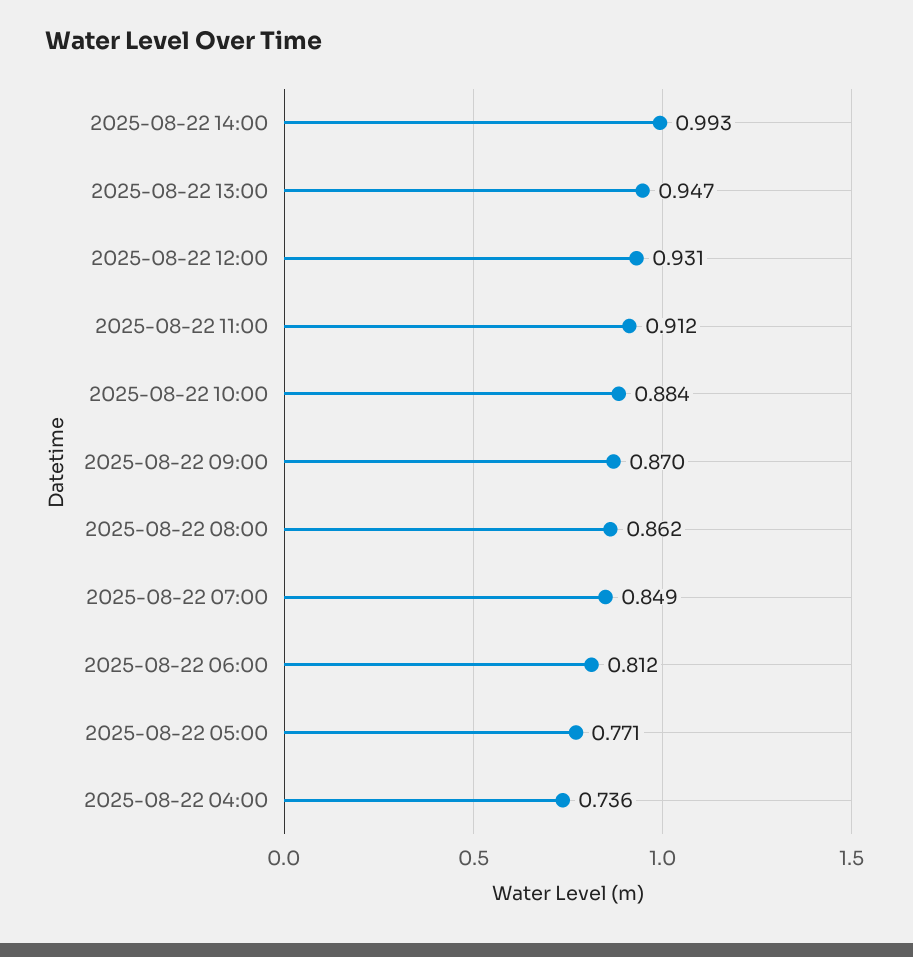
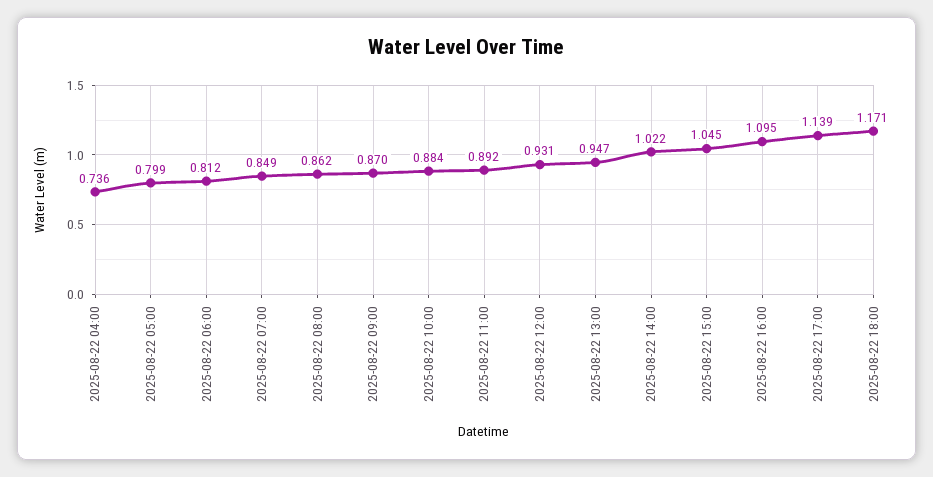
2025-08-22 14:00: 0.993 -> 1.022
2025-08-22 11:00: 0.912 -> 0.892
2025-08-22 05:00: 0.771 -> 0.799
2025-08-22 15:00: none -> 1.045
2025-08-22 16:00: none -> 1.095
2025-08-22 17:00: none -> 1.139
2025-08-22 18:00: none -> 1.171

